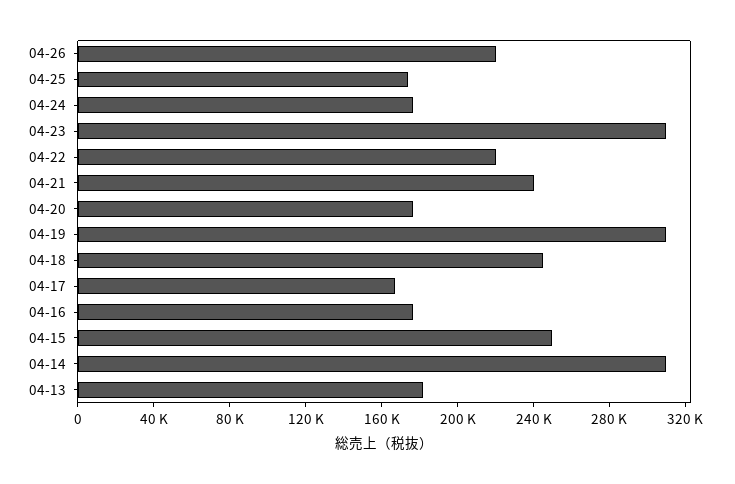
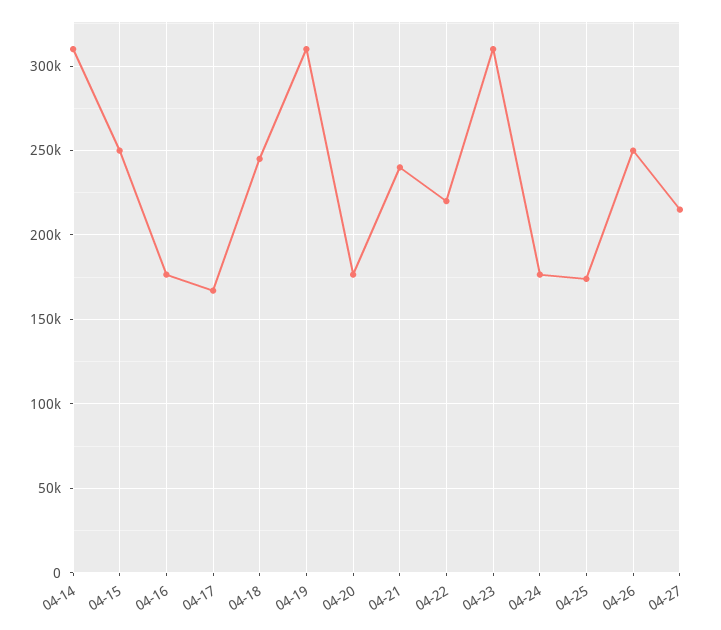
04-26: 220000 -> 250000
04-13: 180000 -> none
04-27: none -> 215000

